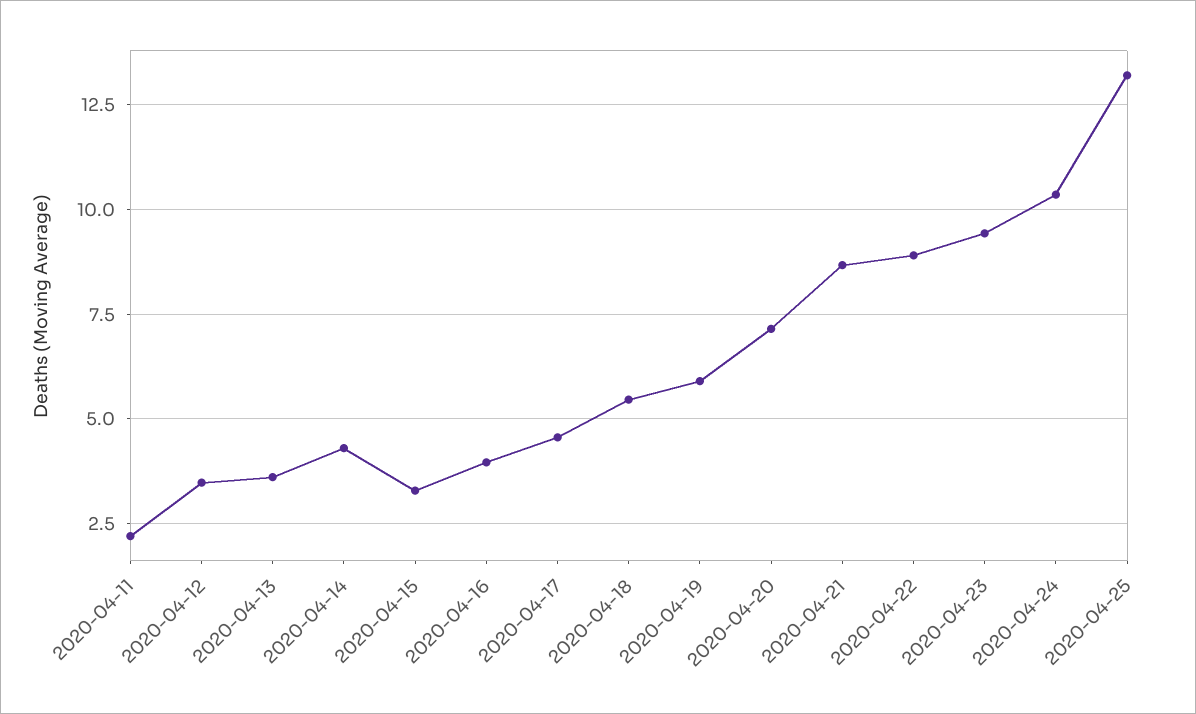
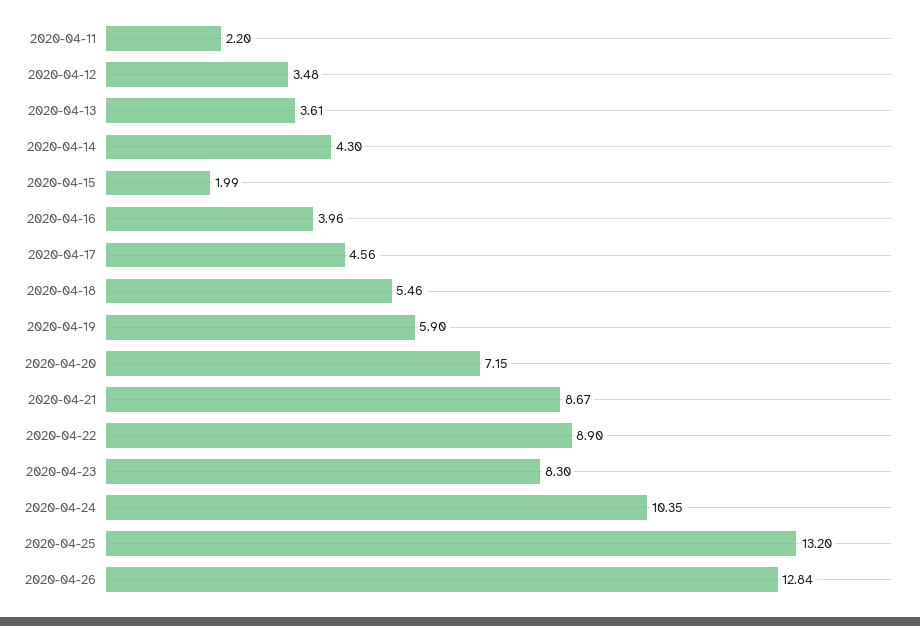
2020-04-15: 3.25 -> 1.99
2020-04-23: 9.5 -> 8.3
2020-04-26: none -> 12.84

